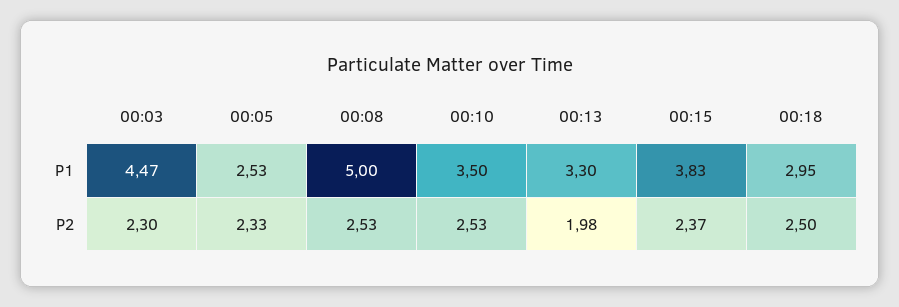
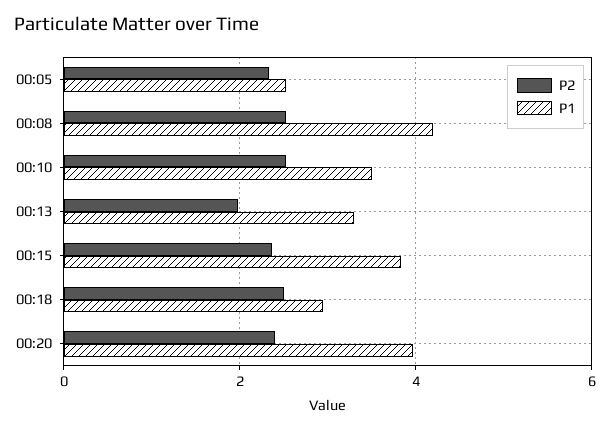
P1, 00:03: 4.47 -> none
P1, 00:08: 5 -> 4.2
P2, 00:03: 2.3 -> none
P2, 00:20: none -> 2.4
P1, 00:20: none -> 4

